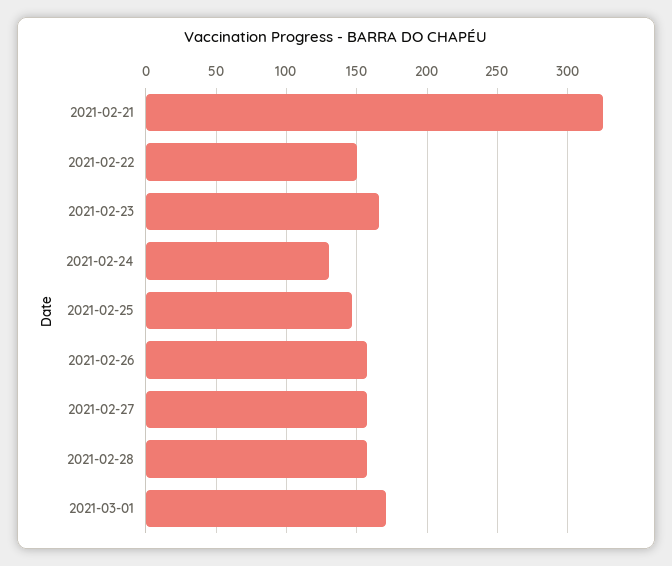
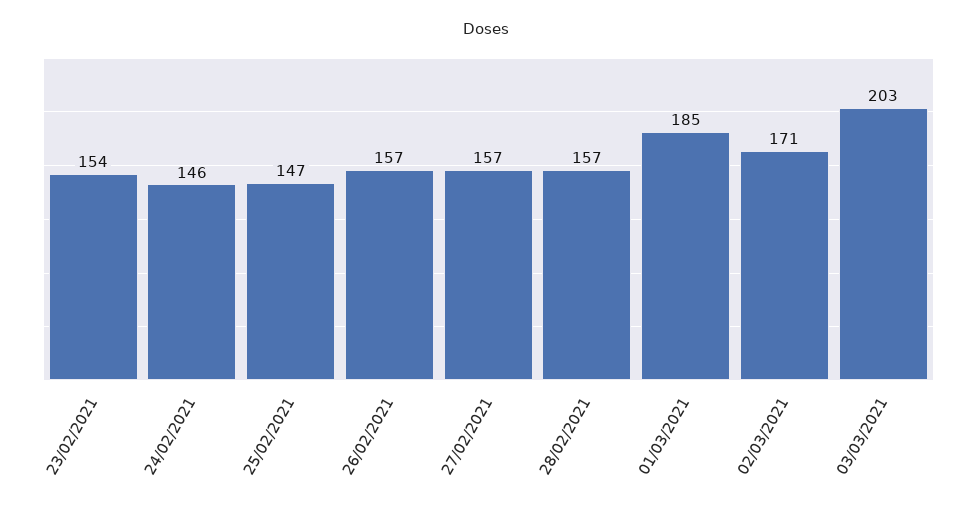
2021-02-21: 325 -> none
2021-02-22: 150 -> none
2021-02-23: 165 -> 154
2021-02-24: 130 -> 146
2021-03-01: 170 -> 185
02/03/2021: none -> 171
03/03/2021: none -> 203

